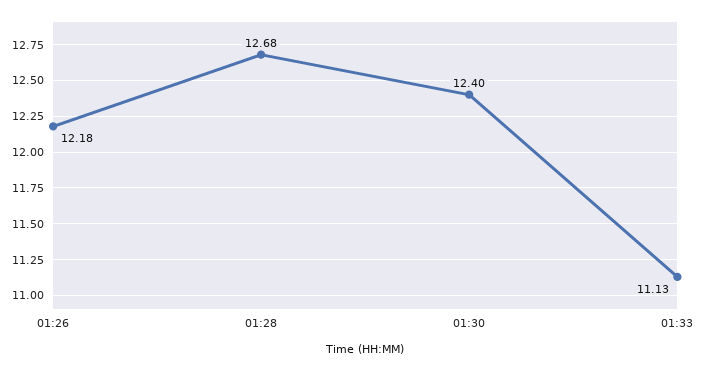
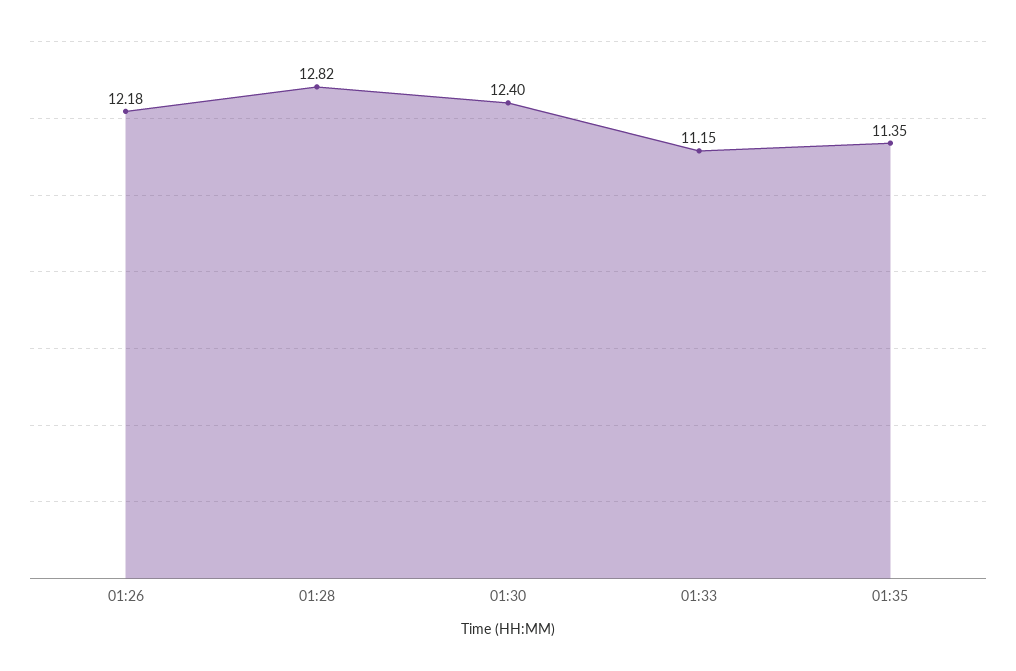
01:28: 12.68 -> 12.82
01:33: 11.13 -> 11.15
01:35: none -> 11.35

